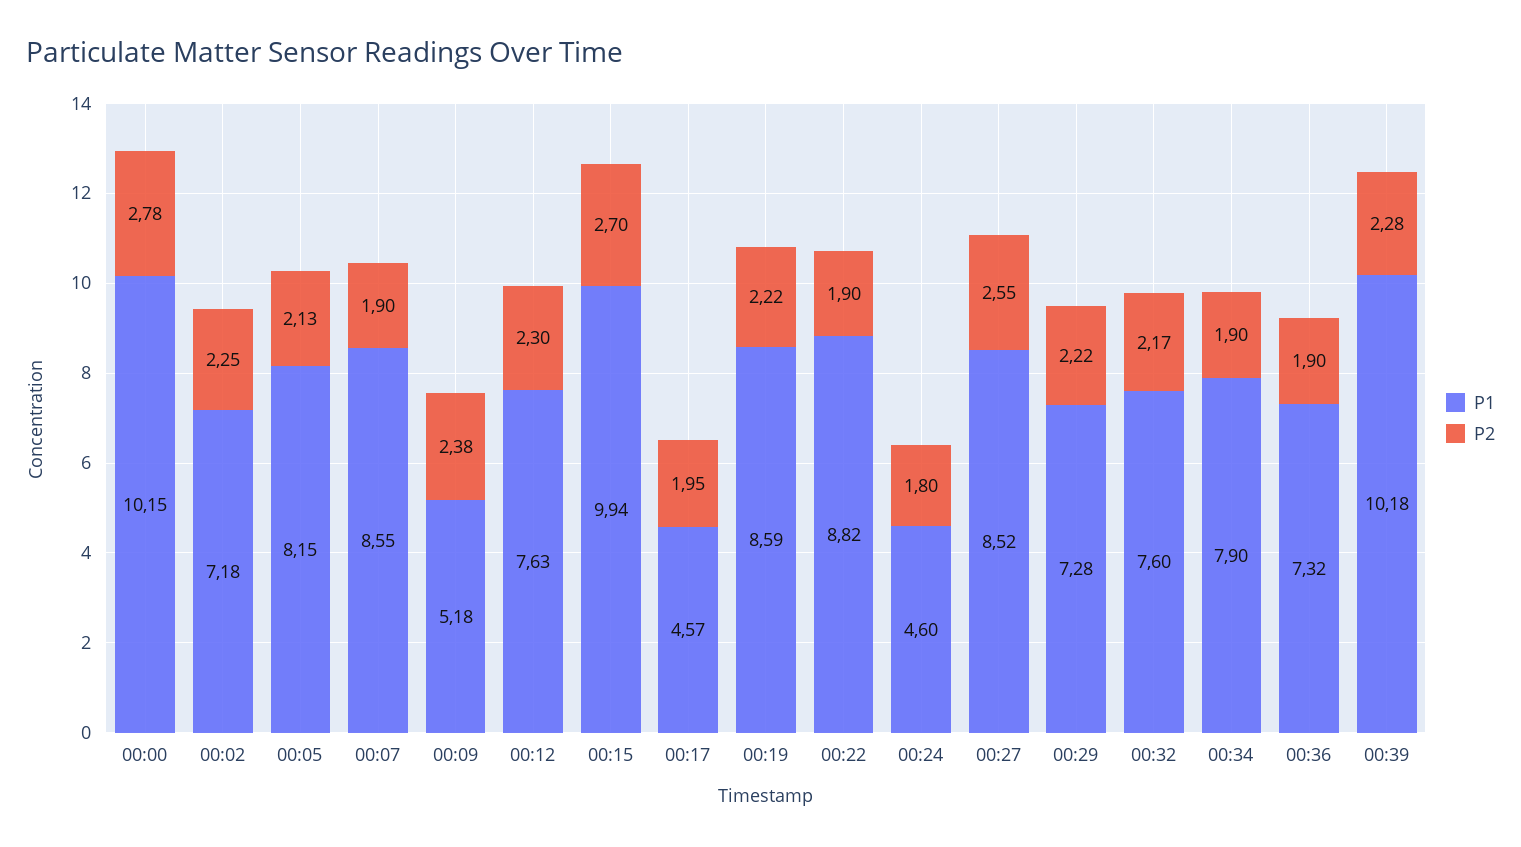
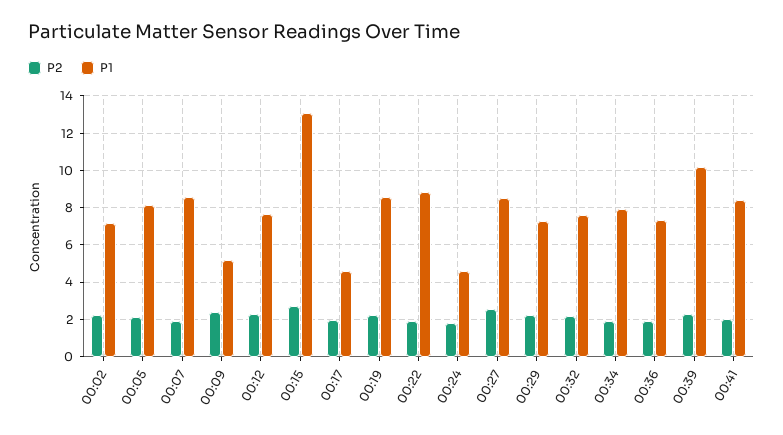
P1, 00:00: 10.15 -> none
P2, 00:00: 2.78 -> none
P1, 00:15: 9.94 -> 13
P2, 00:41: none -> 2
P1, 00:41: none -> 8.5

